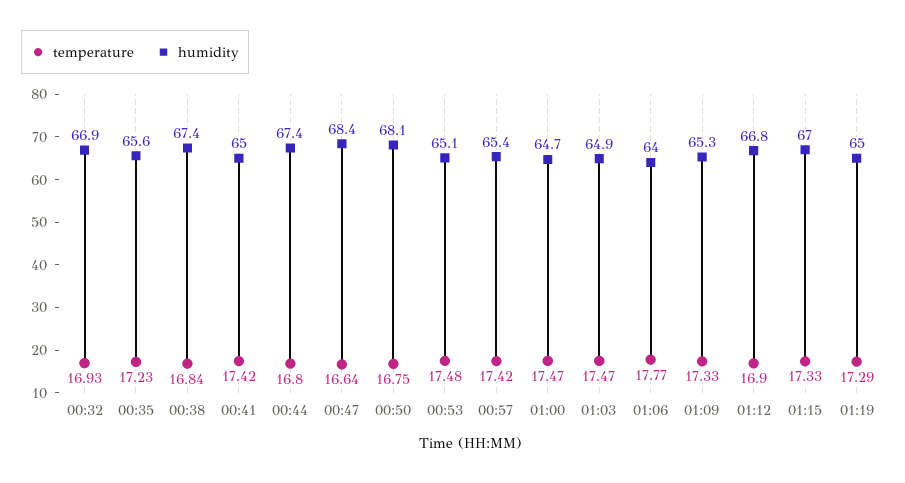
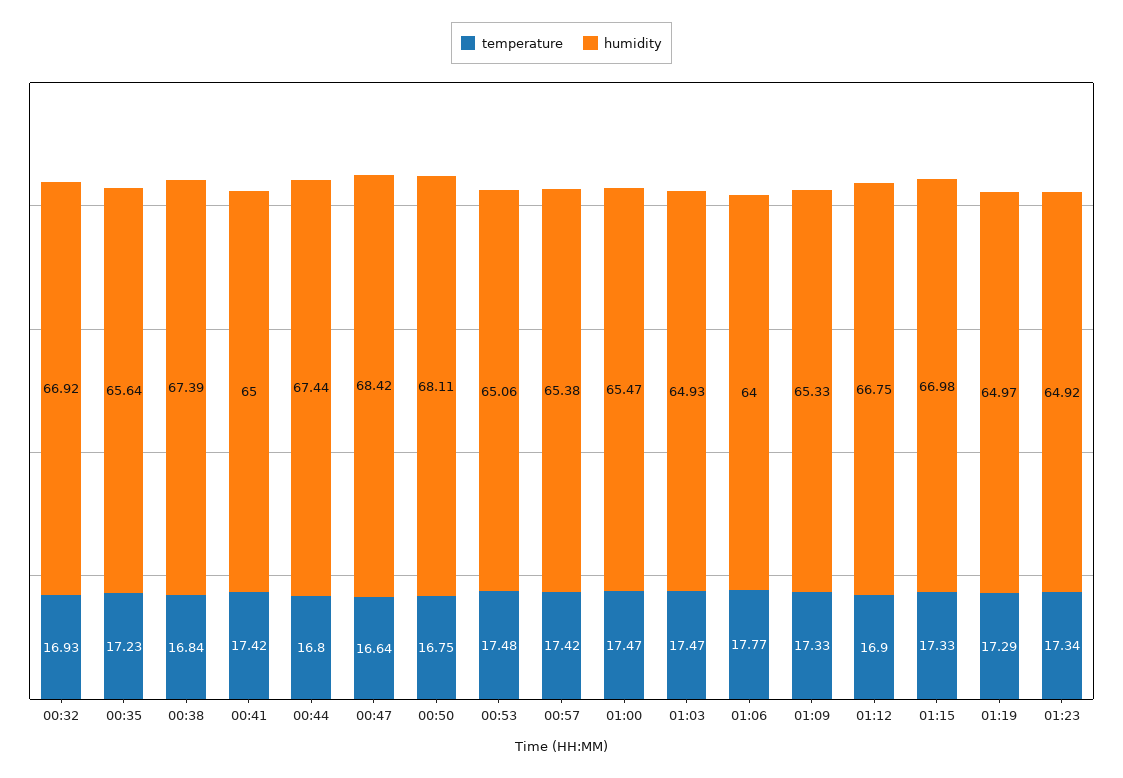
humidity, 01:00: 64.7 -> 65.47
temperature, 01:23: none -> 17.34
humidity, 01:23: none -> 64.92

